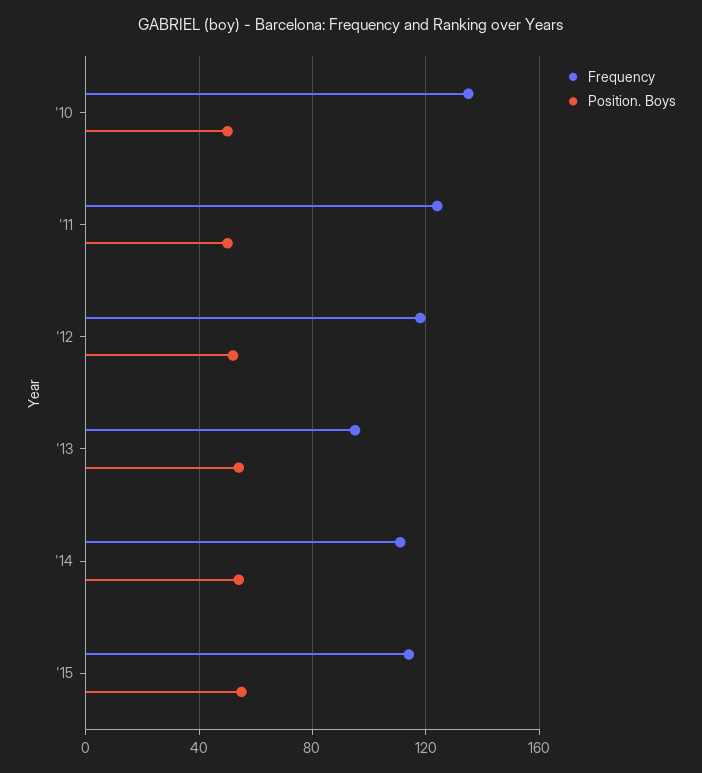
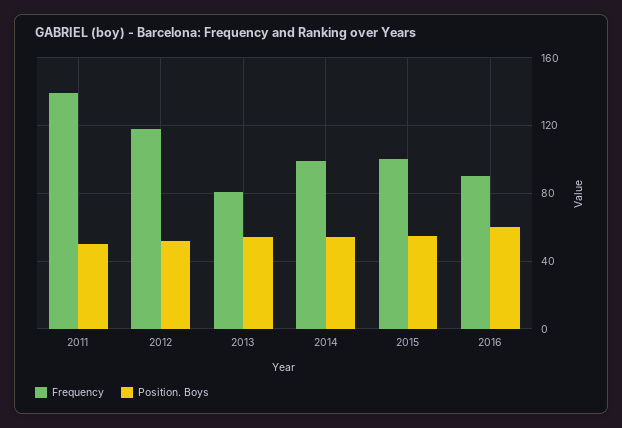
Frequency, '10: 135 -> none
Position. Boys, '10: 50 -> none
Frequency, '11: 125 -> 140
Frequency, '13: 95 -> 80
Frequency, '14: 110 -> 100
Frequency, '15: 115 -> 100
Frequency, 2016: none -> 90
Position. Boys, 2016: none -> 60

